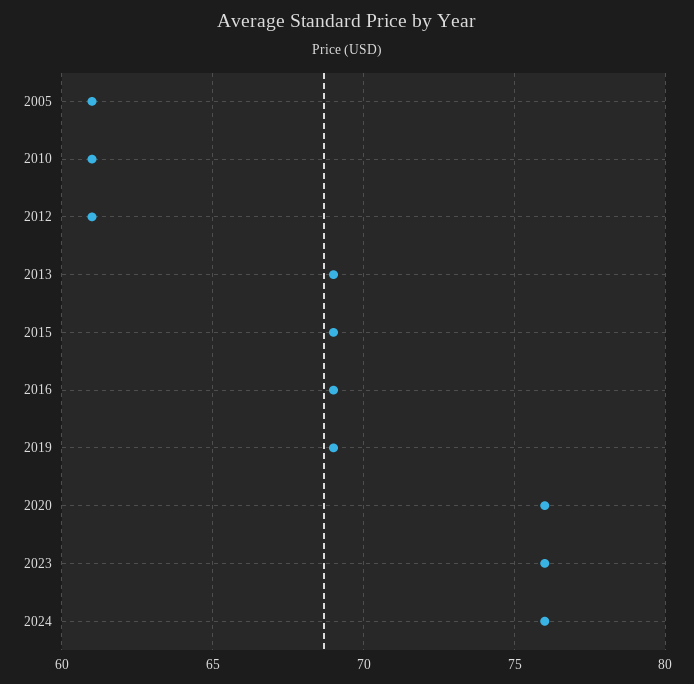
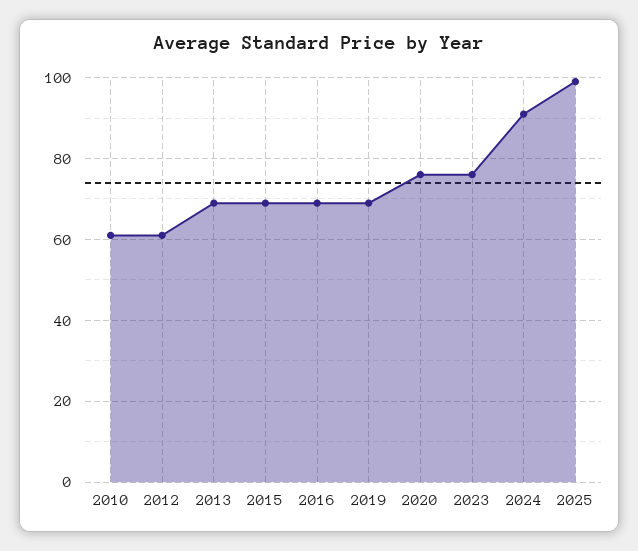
2005: 61 -> none
2024: 76 -> 90
2025: none -> 100

